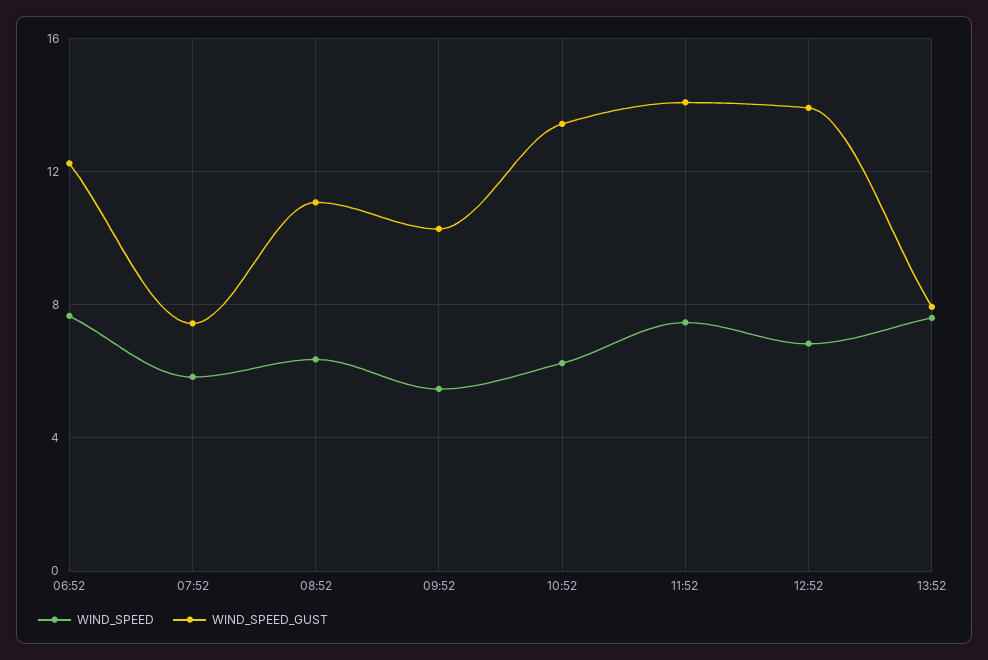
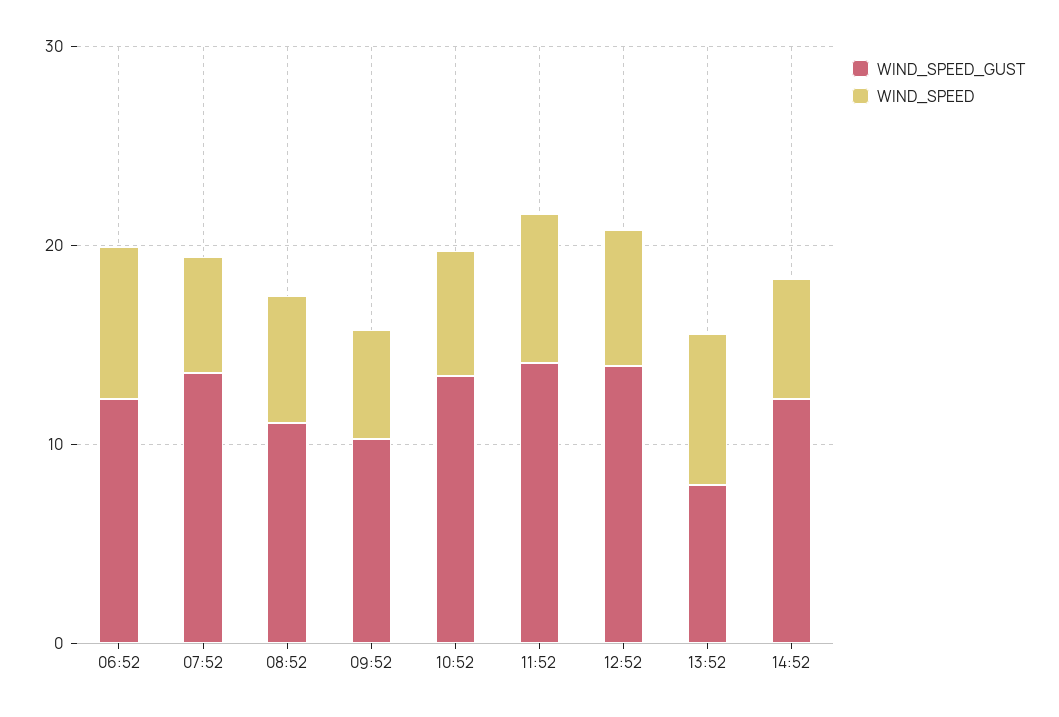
WIND_SPEED_GUST, 07:52: 7.5 -> 14
WIND_SPEED_GUST, 14:52: none -> 12
WIND_SPEED, 14:52: none -> 6

